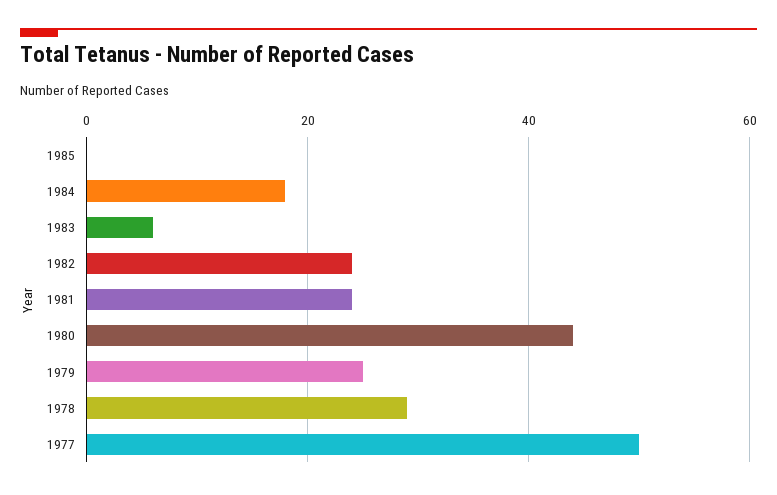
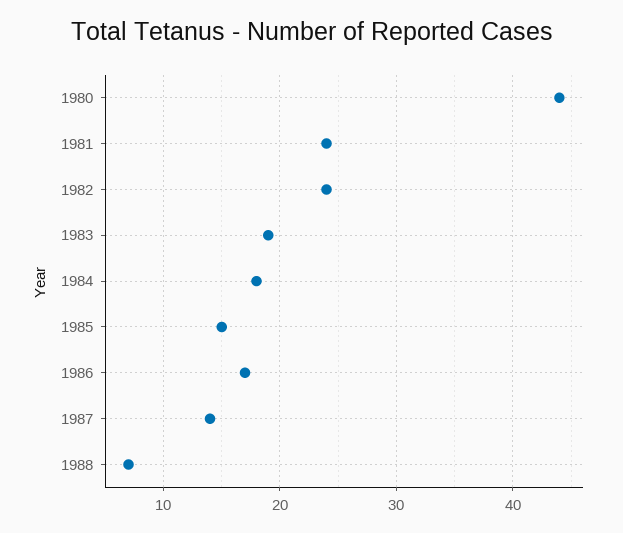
1985: 0 -> 15
1983: 5 -> 19
1979: 25 -> none
1978: 30 -> none
1977: 50 -> none
1986: none -> 17
1987: none -> 14
1988: none -> 7

